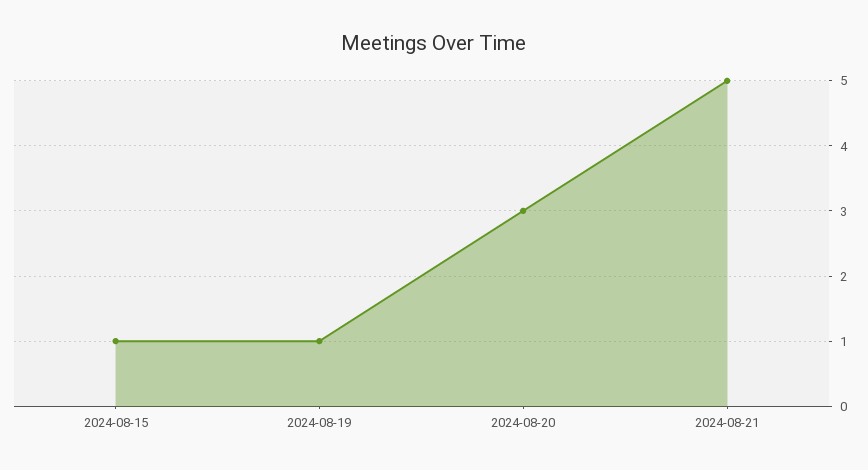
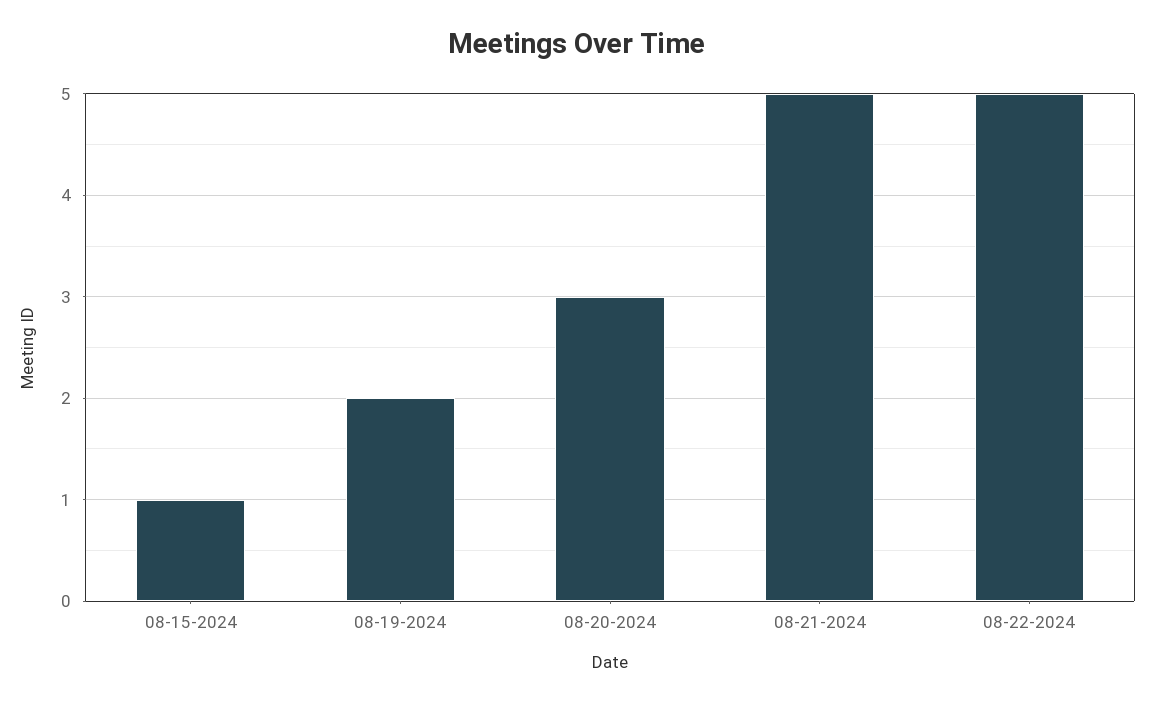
2024-08-19: 1 -> 2
08-22-2024: none -> 5

